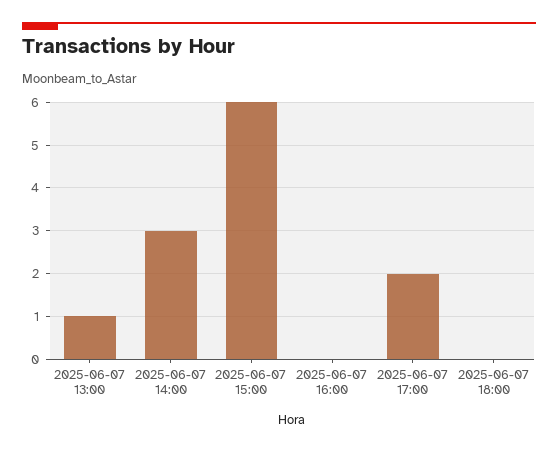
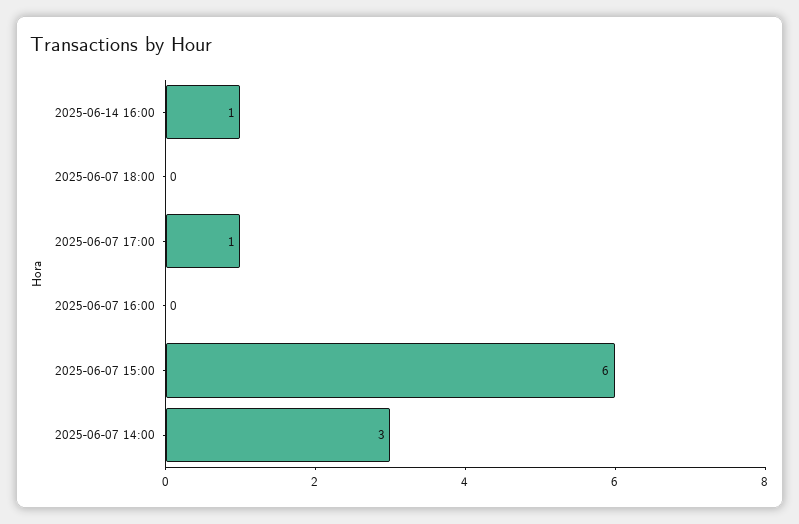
2025-06-07 13:00: 1 -> none
2025-06-07 17:00: 2 -> 1
2025-06-14 16:00: none -> 1

